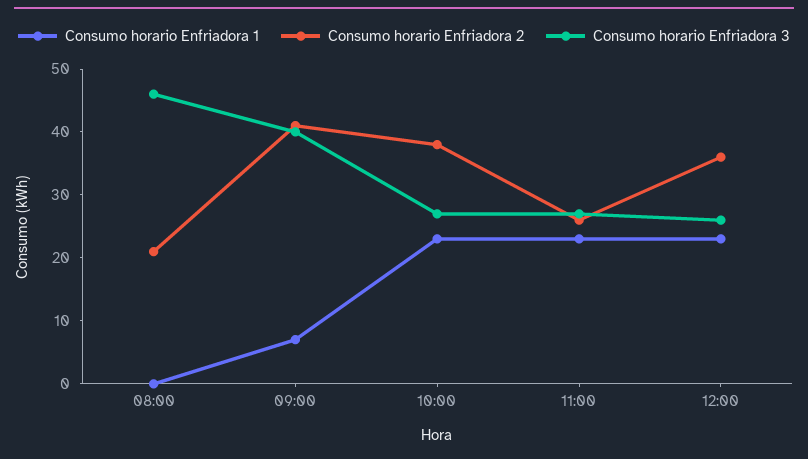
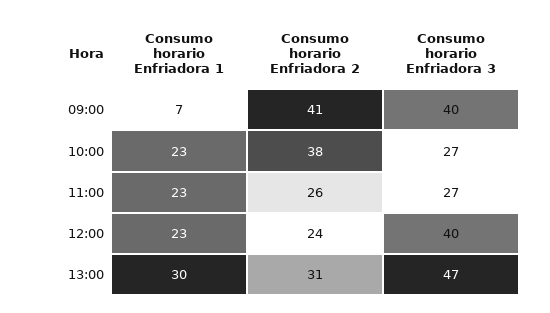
Consumo horario Enfriadora 1, 08:00: 0 -> none
Consumo horario Enfriadora 2, 08:00: 20 -> none
Consumo horario Enfriadora 3, 08:00: 45 -> none
Consumo horario Enfriadora 2, 12:00: 35 -> 24
Consumo horario Enfriadora 3, 12:00: 25 -> 40
Consumo horario Enfriadora 1, 13:00: none -> 30
Consumo horario Enfriadora 2, 13:00: none -> 31
Consumo horario Enfriadora 3, 13:00: none -> 47

